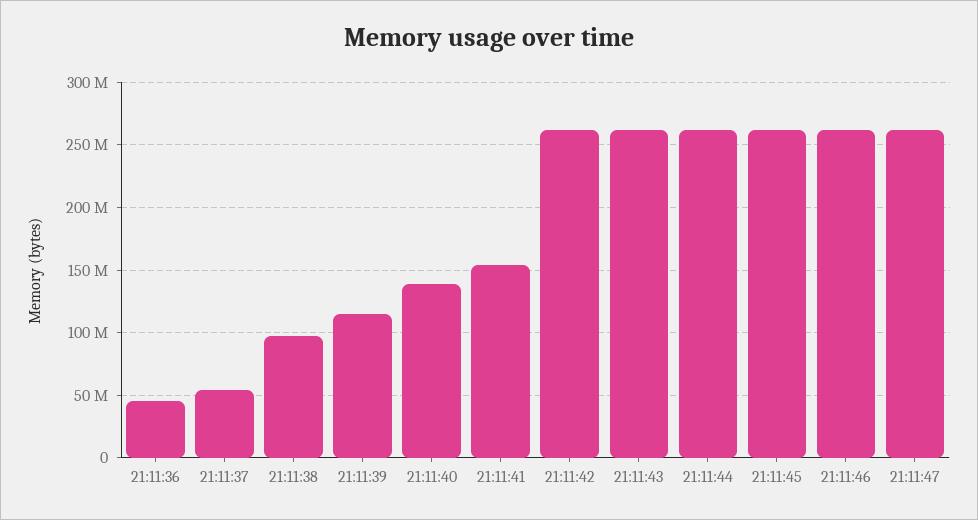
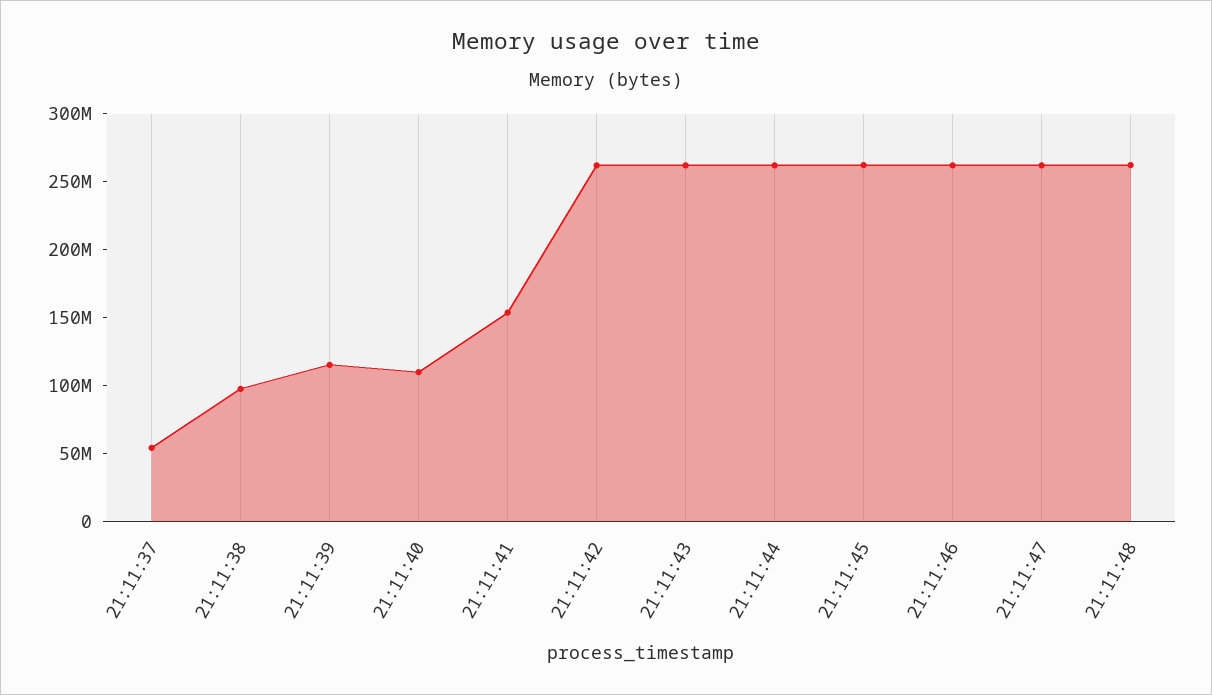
21:11:36: 45000000 -> none
21:11:40: 140000000 -> 110000000
21:11:48: none -> 260000000

